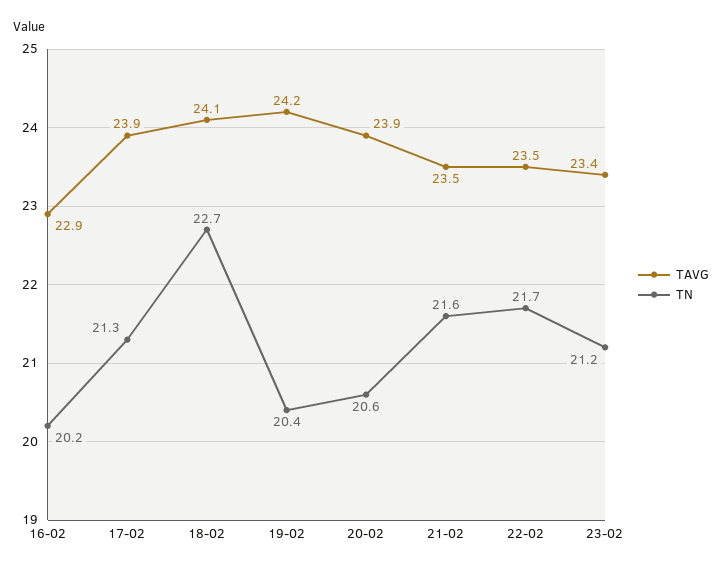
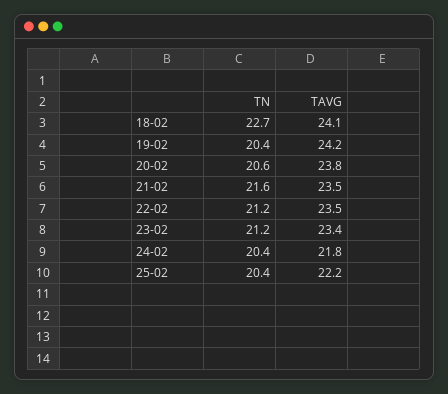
TAVG, 16-02: 22.9 -> none
TN, 16-02: 20.2 -> none
TAVG, 17-02: 23.9 -> none
TN, 17-02: 21.3 -> none
TAVG, 20-02: 23.9 -> 23.8
TN, 22-02: 21.7 -> 21.2
TN, 24-02: none -> 20.4
TAVG, 24-02: none -> 21.8
TN, 25-02: none -> 20.4
TAVG, 25-02: none -> 22.2

